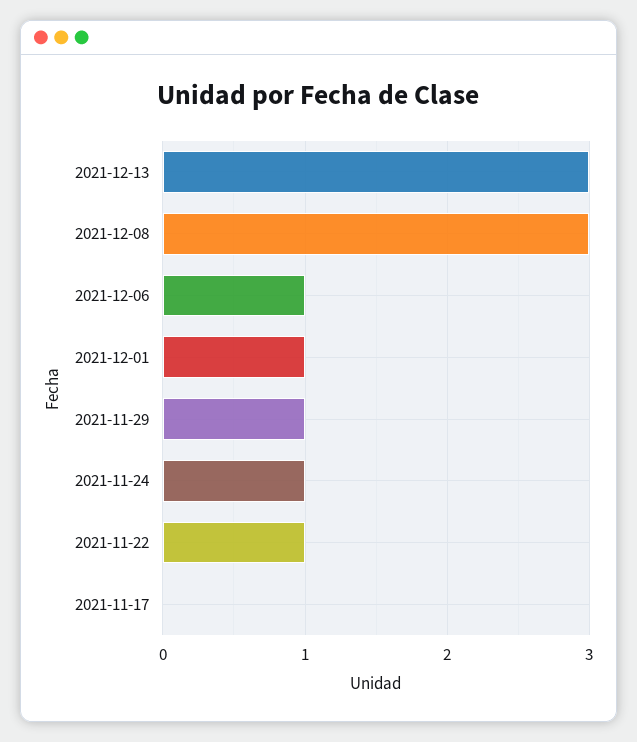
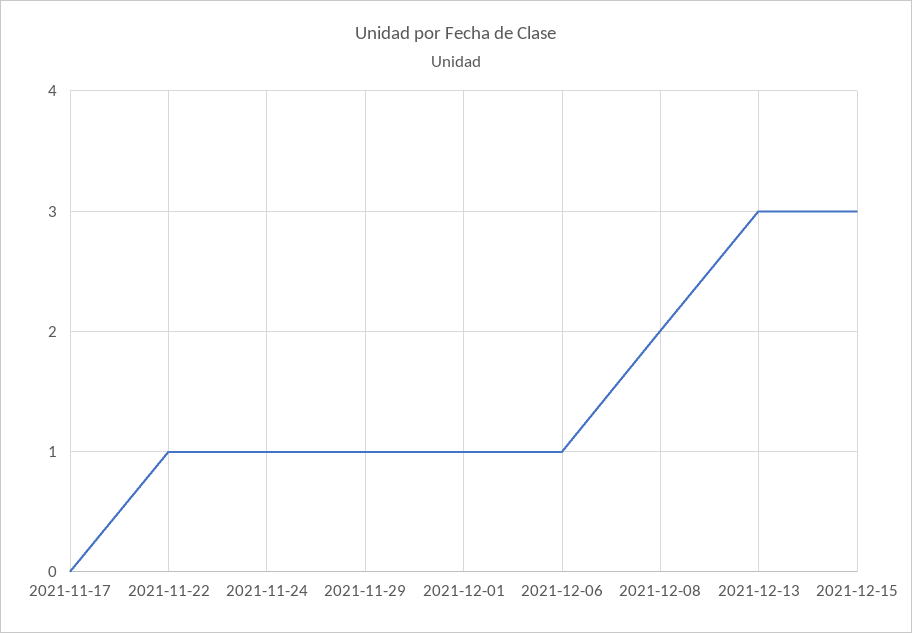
2021-12-08: 3 -> 2
2021-12-15: none -> 3

